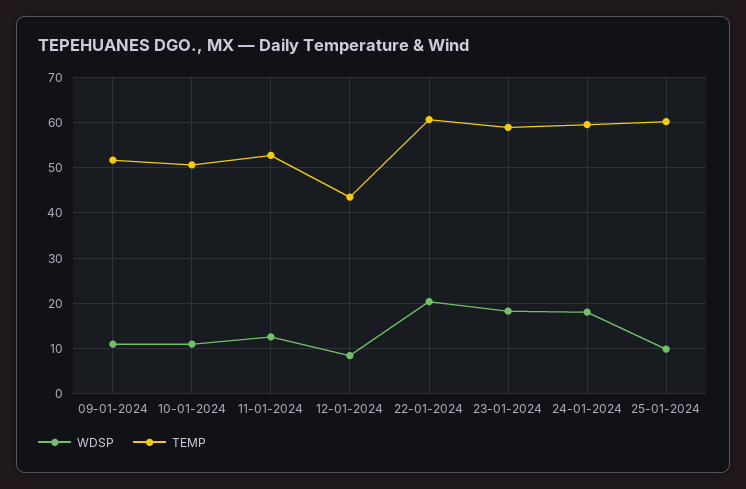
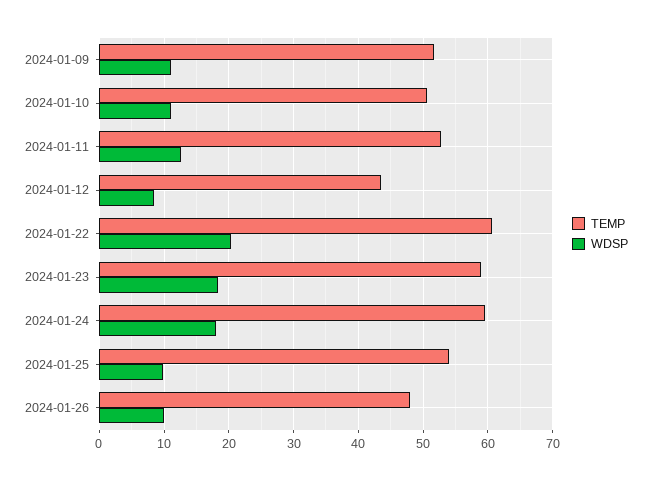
TEMP, 25-01-2024: 60 -> 54
TEMP, 2024-01-26: none -> 48
WDSP, 2024-01-26: none -> 10

